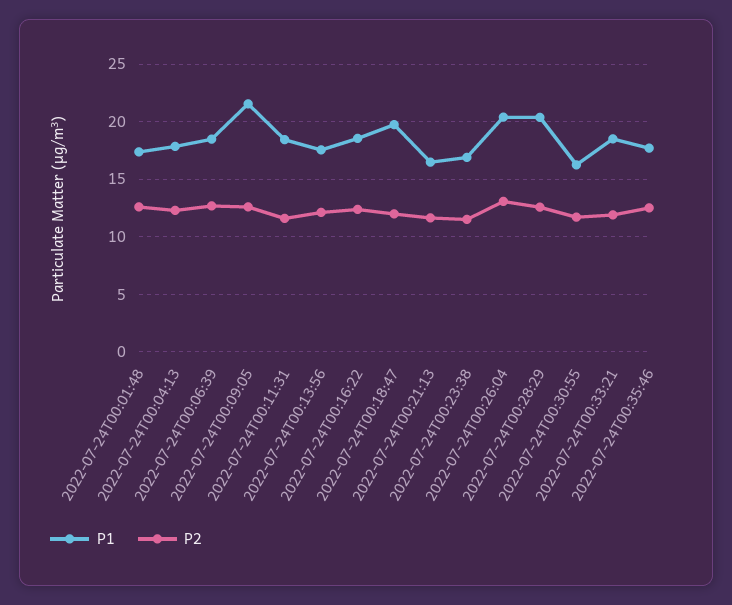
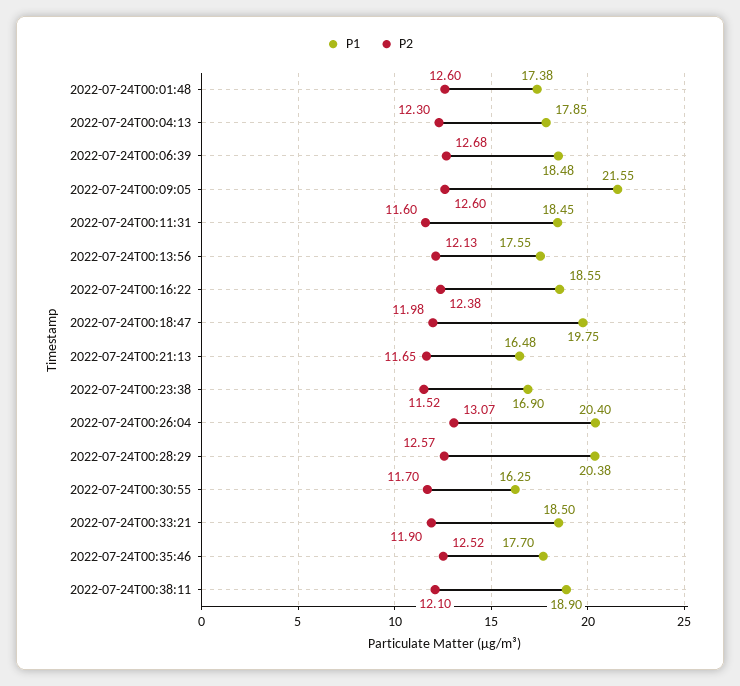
P1, 2022-07-24T00:38:11: none -> 18.9
P2, 2022-07-24T00:38:11: none -> 12.1

